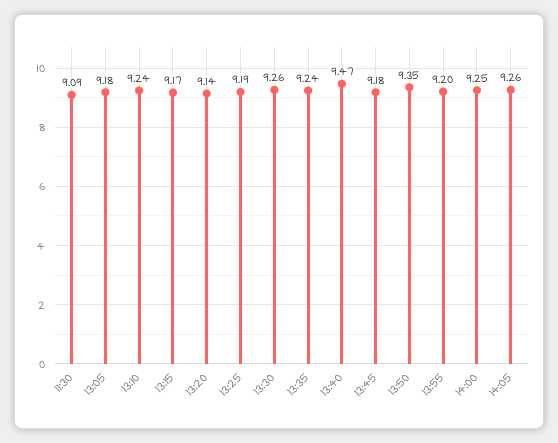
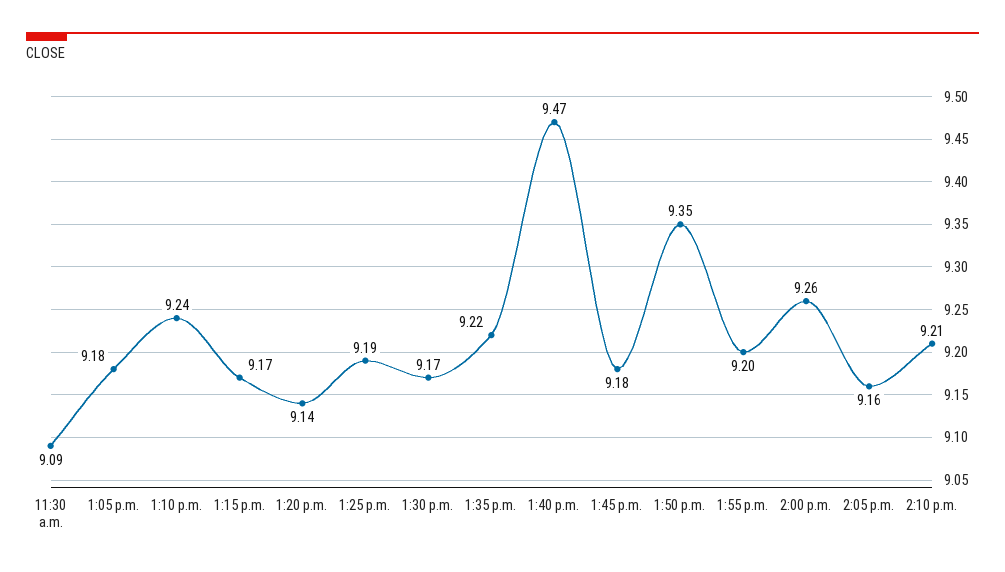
13:30: 9.26 -> 9.17
13:35: 9.24 -> 9.22
14:00: 9.25 -> 9.26
14:05: 9.26 -> 9.16
2:10 p.m.: none -> 9.21

